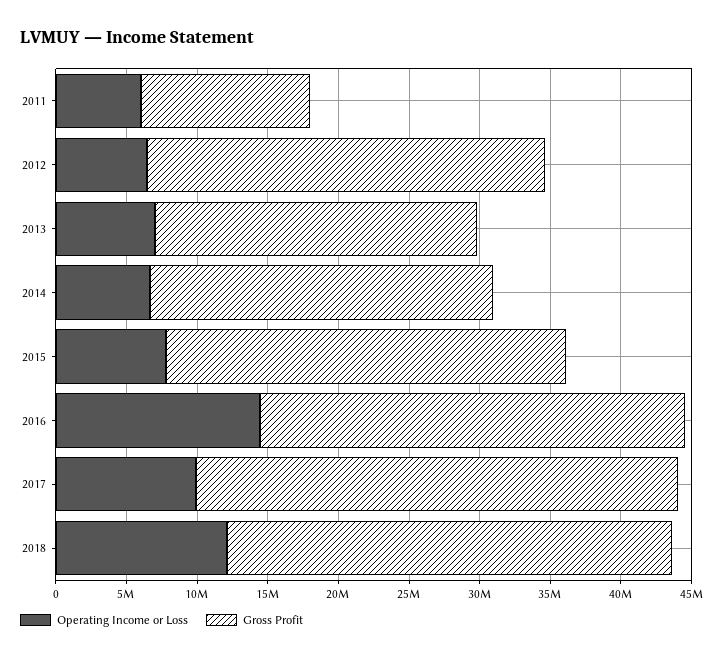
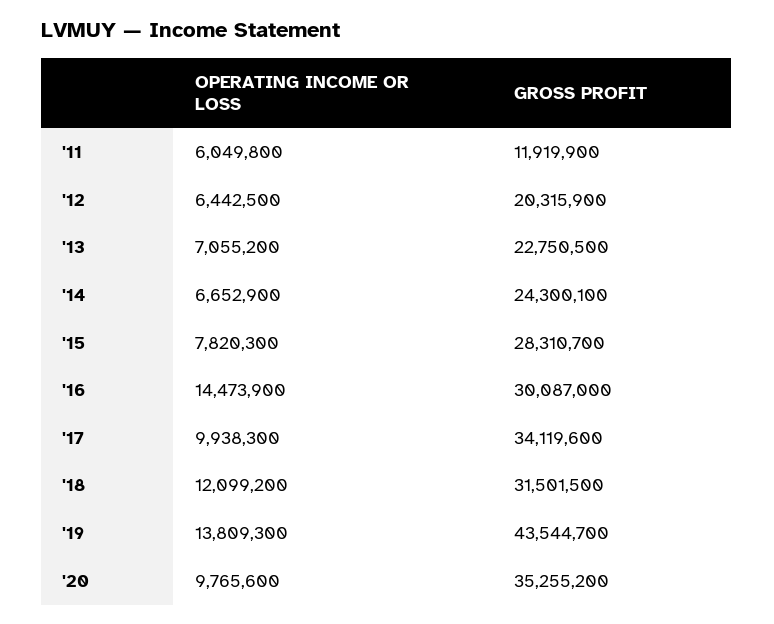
Gross Profit, 2012: 28000000 -> 20315900
Operating Income or Loss, '19: none -> 13809300
Gross Profit, '19: none -> 43544700
Operating Income or Loss, '20: none -> 9765600
Gross Profit, '20: none -> 35255200

